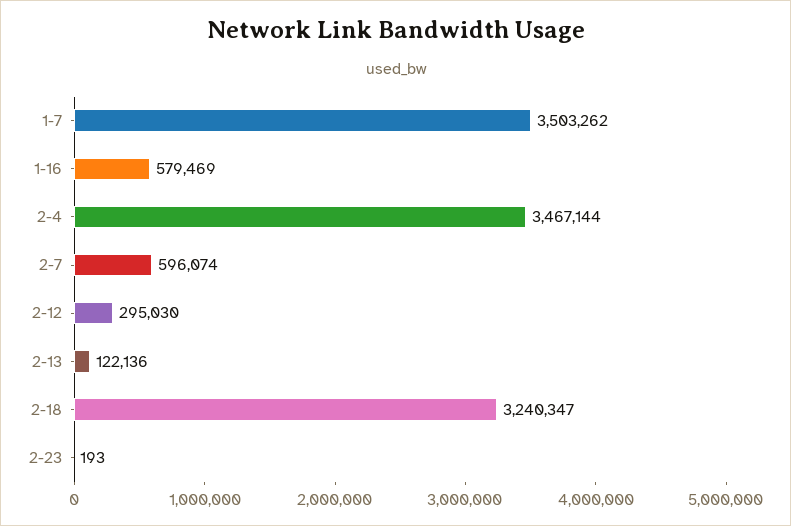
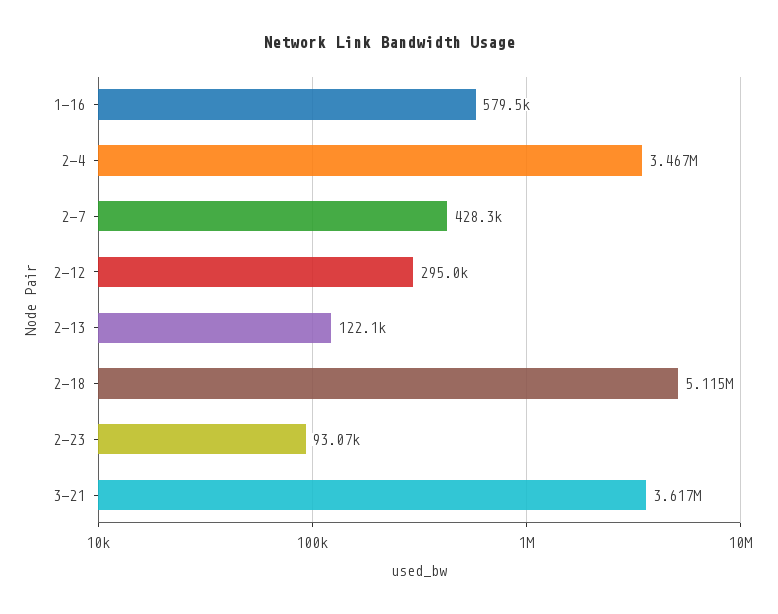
1-7: 3503262 -> none
2-7: 596074 -> 428300
2-18: 3240347 -> 5115000
2-23: 193 -> 93070
3-21: none -> 3617000

